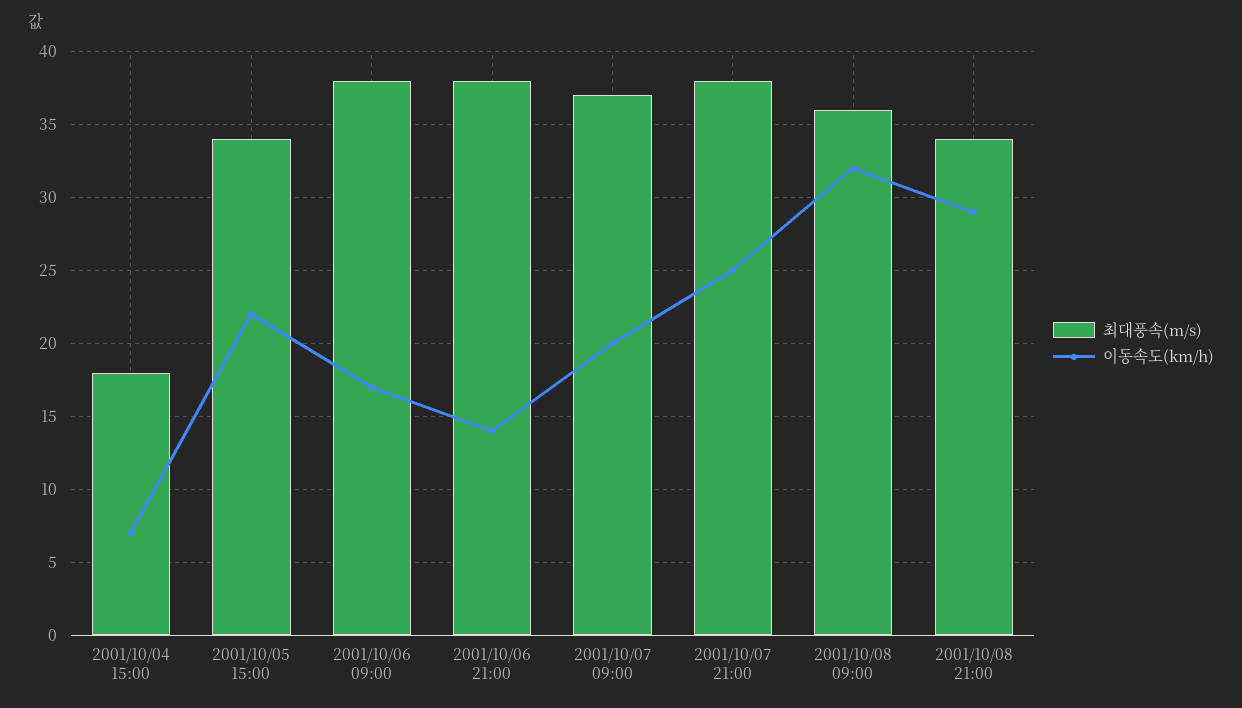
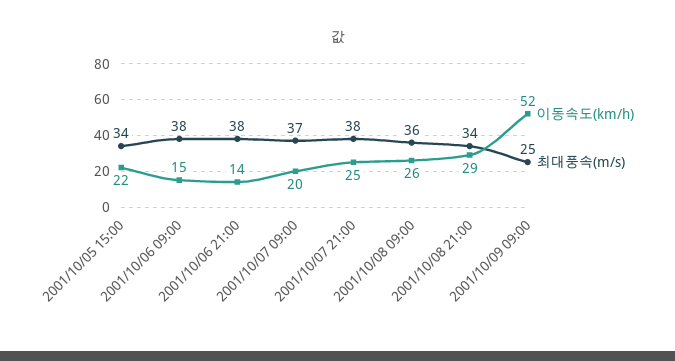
최대풍속(m/s), 2001/10/04 15:00: 18 -> none
이동속도(km/h), 2001/10/04 15:00: 7 -> none
이동속도(km/h), 2001/10/06 09:00: 17 -> 15
이동속도(km/h), 2001/10/08 09:00: 32 -> 26
이동속도(km/h), 2001/10/09 09:00: none -> 52
최대풍속(m/s), 2001/10/09 09:00: none -> 25

